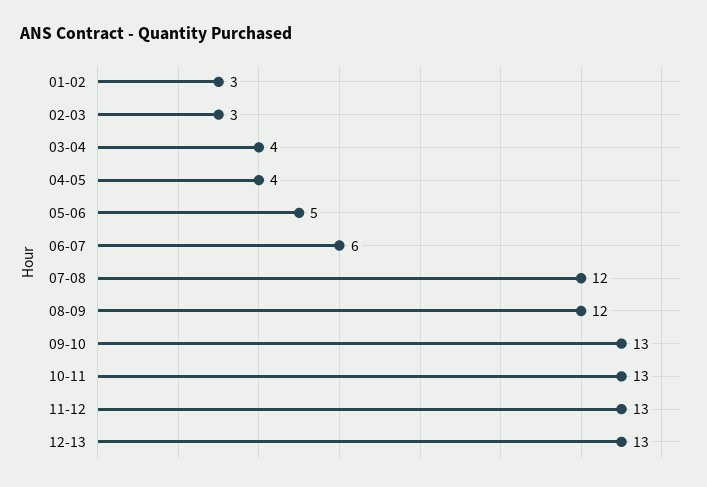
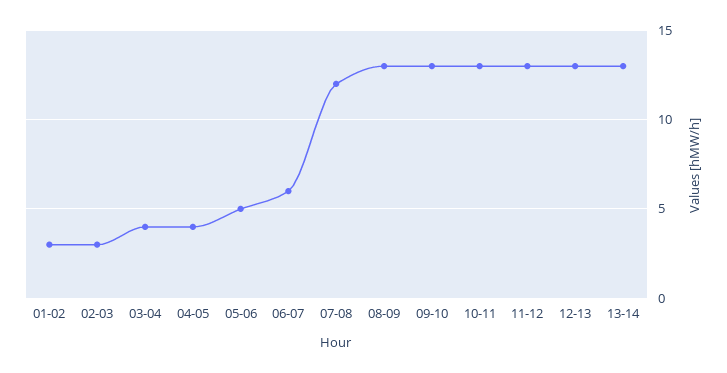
08-09: 12 -> 13
13-14: none -> 13

